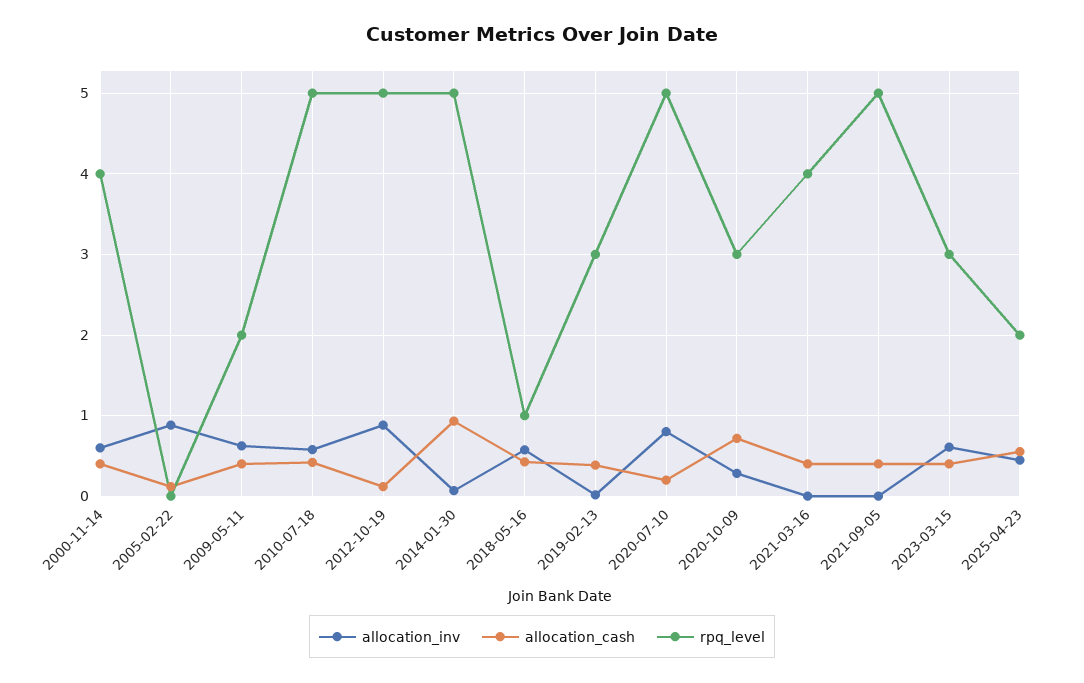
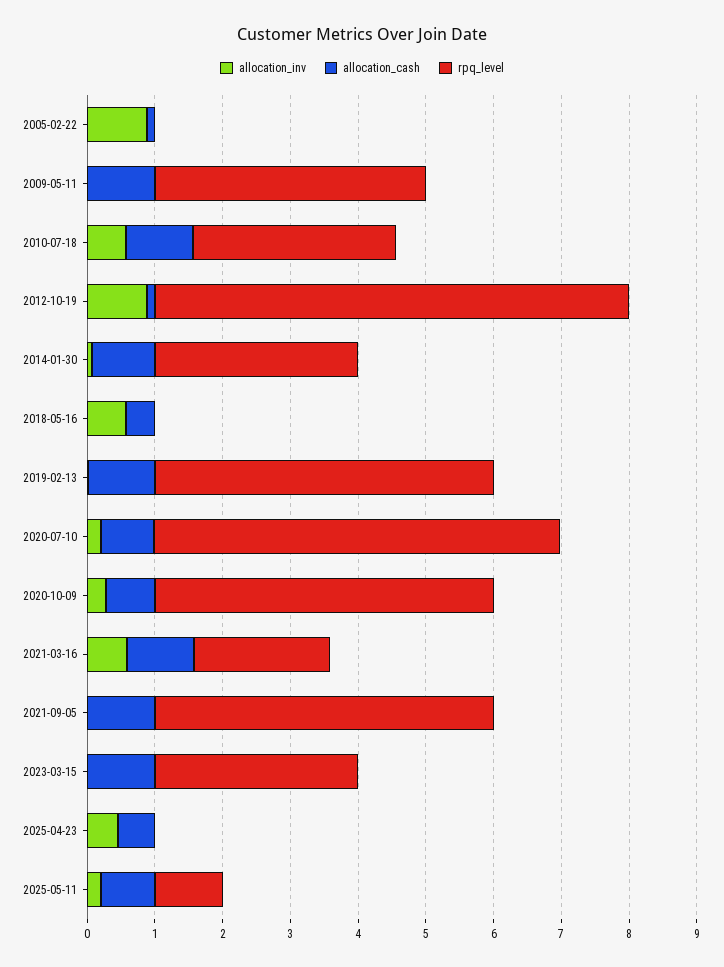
allocation_inv, 2000-11-14: 0.6 -> none
allocation_cash, 2000-11-14: 0.4 -> none
rpq_level, 2000-11-14: 4 -> none
allocation_inv, 2009-05-11: 0.6 -> 0
allocation_cash, 2009-05-11: 0.4 -> 1
rpq_level, 2009-05-11: 2 -> 4
allocation_cash, 2010-07-18: 0.4 -> 1
rpq_level, 2010-07-18: 5 -> 3
rpq_level, 2012-10-19: 5 -> 7
rpq_level, 2014-01-30: 5 -> 3
rpq_level, 2018-05-16: 1 -> 0
allocation_cash, 2019-02-13: 0.4 -> 1
rpq_level, 2019-02-13: 3 -> 5
allocation_inv, 2020-07-10: 0.8 -> 0.2
allocation_cash, 2020-07-10: 0.2 -> 0.8
rpq_level, 2020-07-10: 5 -> 6
rpq_level, 2020-10-09: 3 -> 5
allocation_inv, 2021-03-16: 0 -> 0.6
allocation_cash, 2021-03-16: 0.4 -> 1
rpq_level, 2021-03-16: 4 -> 2
allocation_cash, 2021-09-05: 0.4 -> 1
allocation_inv, 2023-03-15: 0.6 -> 0
allocation_cash, 2023-03-15: 0.4 -> 1
rpq_level, 2025-04-23: 2 -> 0
allocation_inv, 2025-05-11: none -> 0.2
allocation_cash, 2025-05-11: none -> 0.8
rpq_level, 2025-05-11: none -> 1

